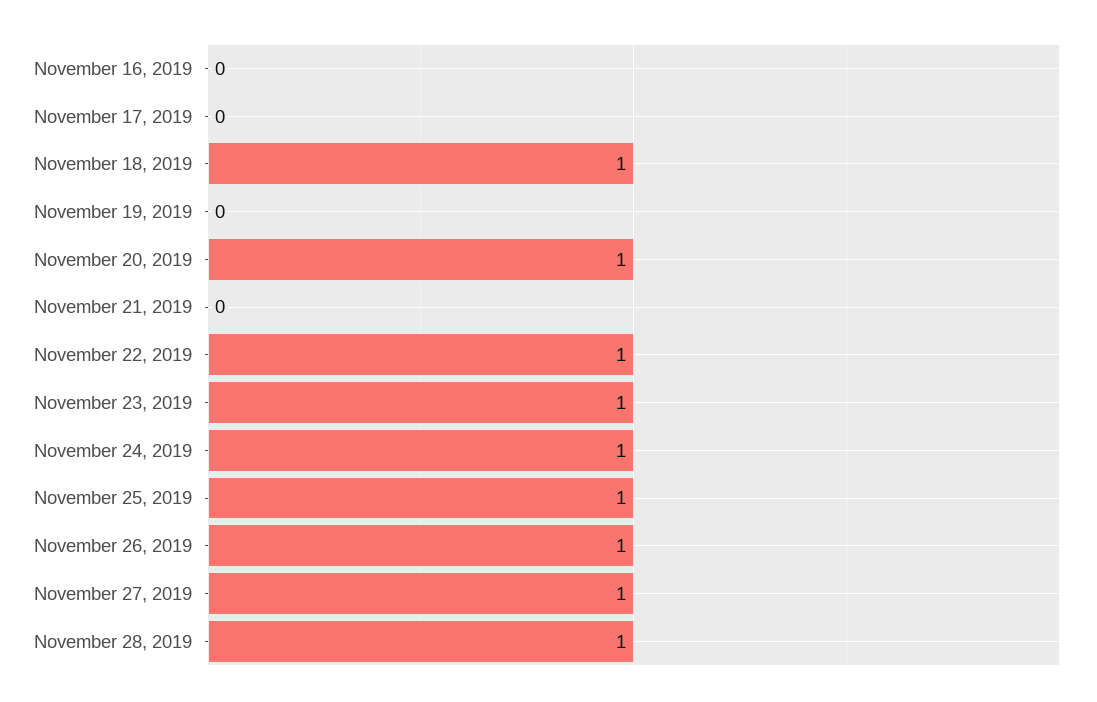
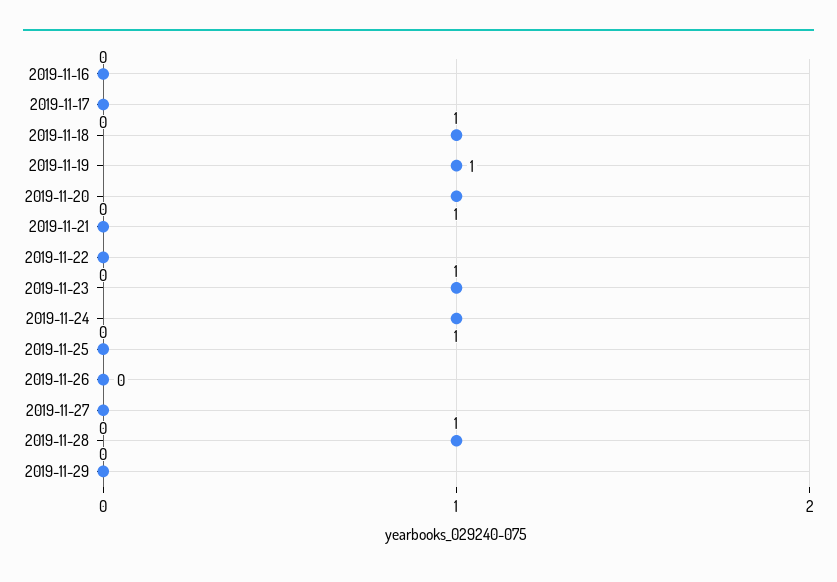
November 19, 2019: 0 -> 1
November 22, 2019: 1 -> 0
November 25, 2019: 1 -> 0
November 26, 2019: 1 -> 0
November 27, 2019: 1 -> 0
2019-11-29: none -> 0

